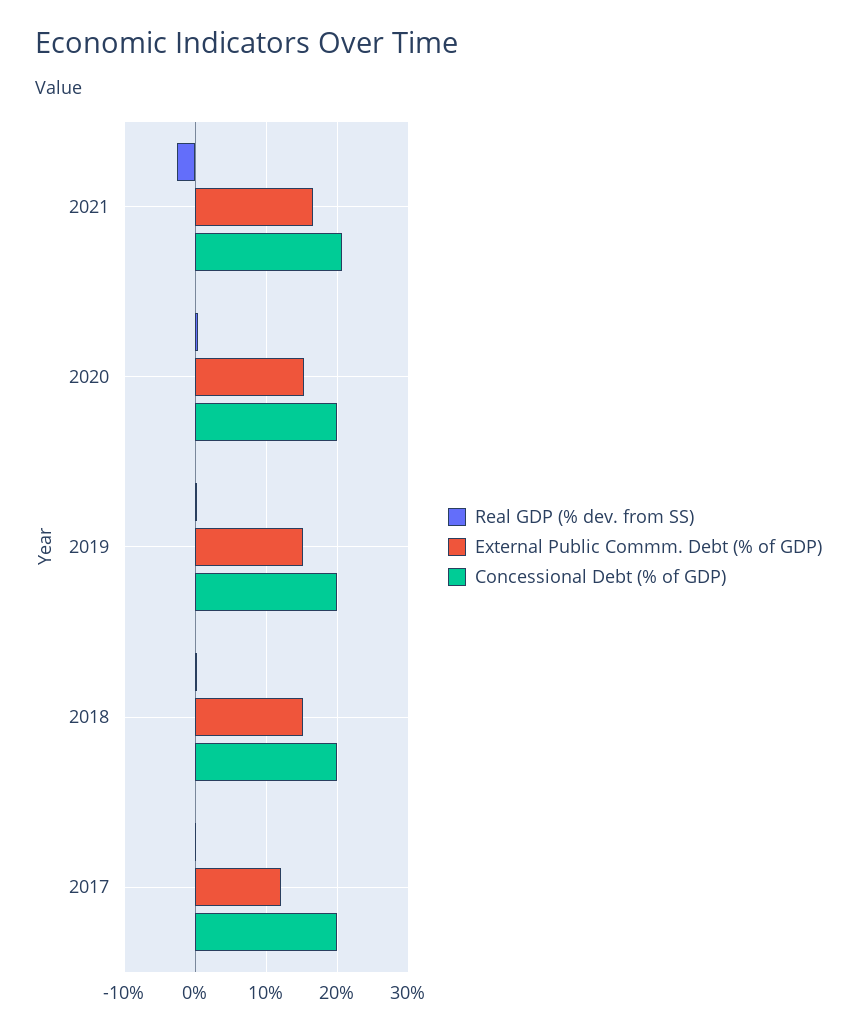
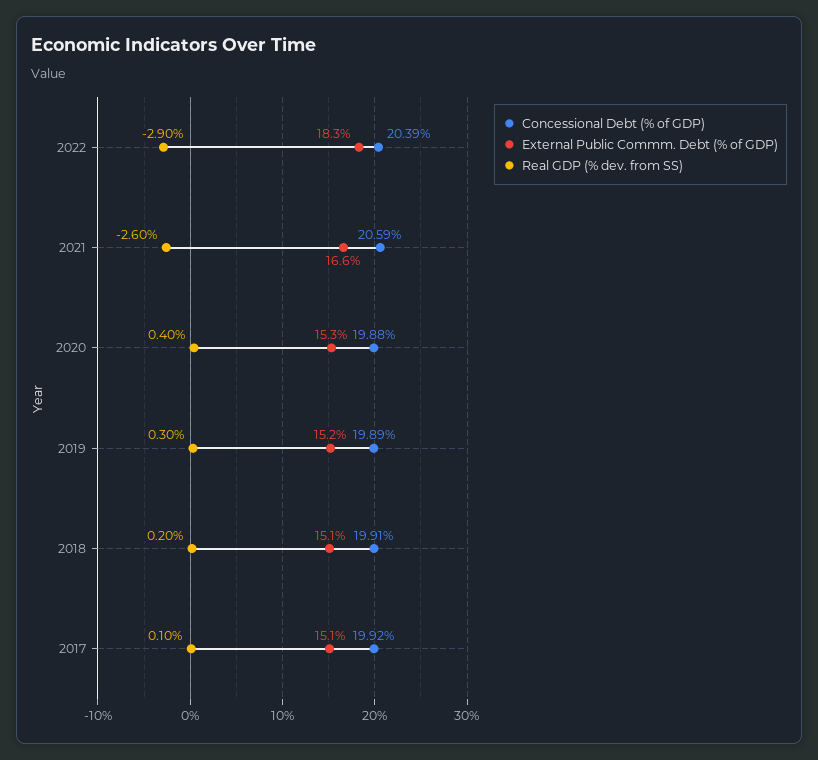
External Public Commm. Debt (% of GDP), 2017: 12 -> 15.1
Concessional Debt (% of GDP), 2022: none -> 20.39
External Public Commm. Debt (% of GDP), 2022: none -> 18.3
Real GDP (% dev. from SS), 2022: none -> -2.9

